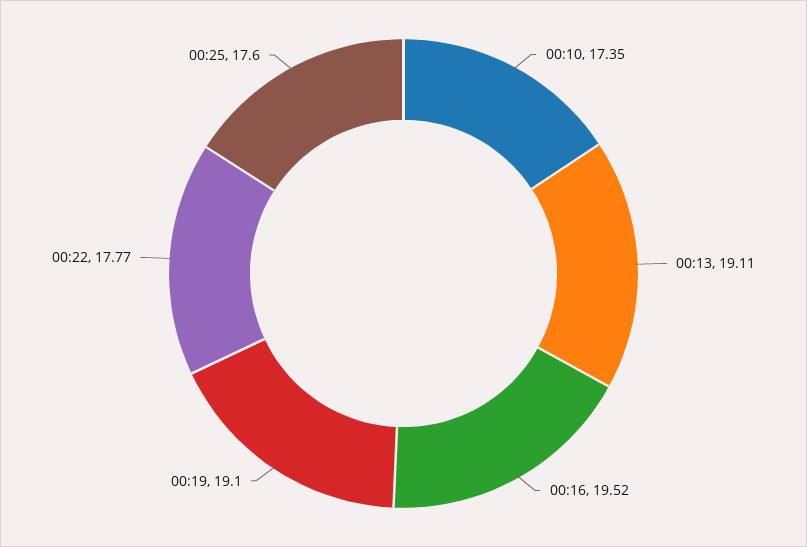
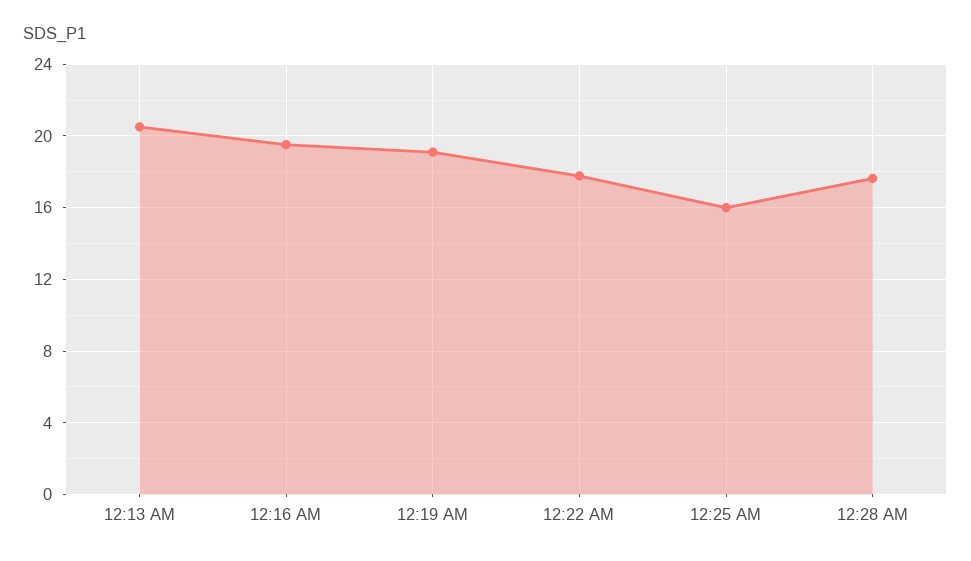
00:10: 17.35 -> none
00:13: 19.11 -> 20.5
00:25: 17.6 -> 16
12:28 AM: none -> 17.5

